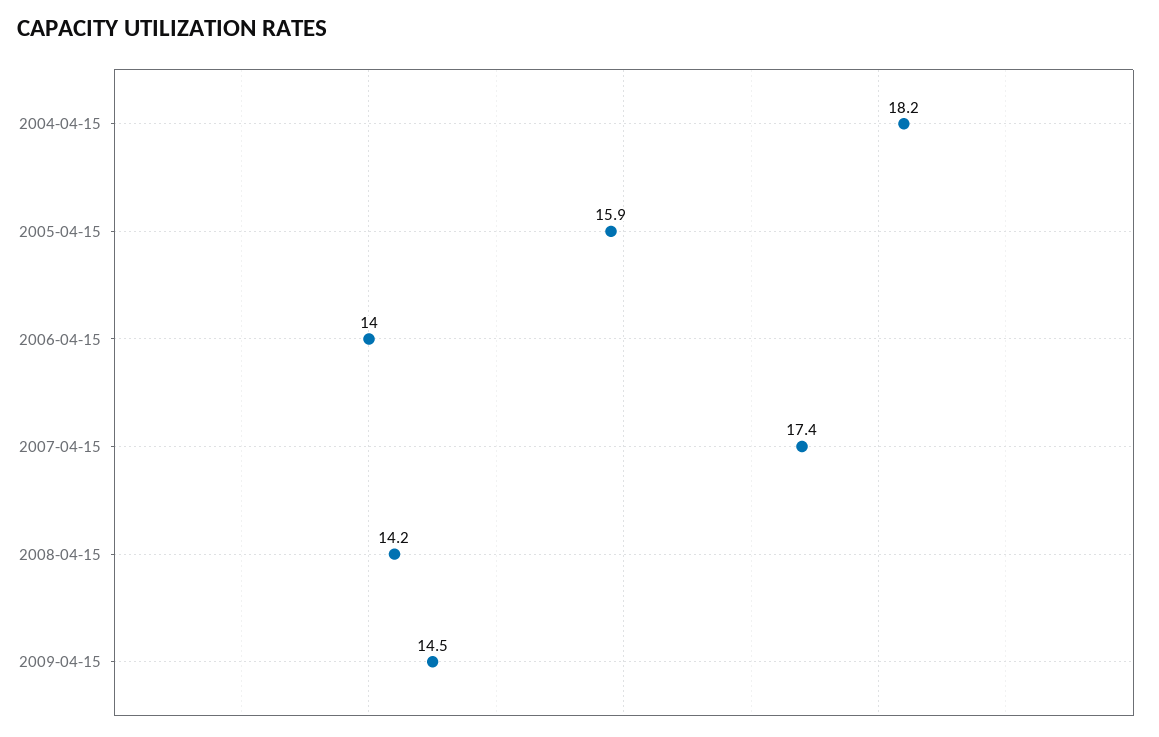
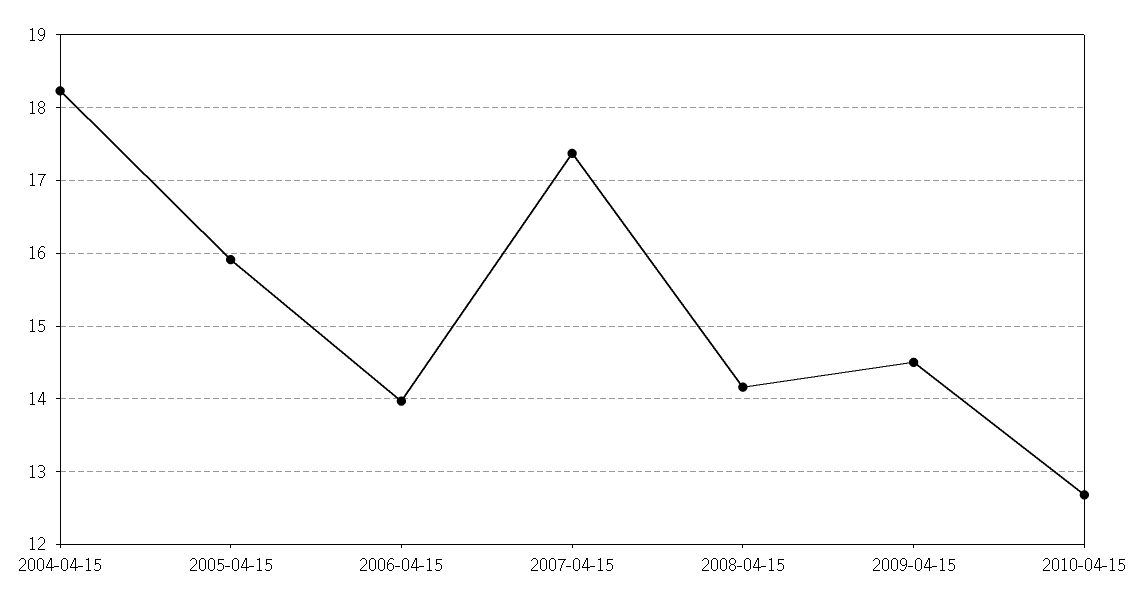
2010-04-15: none -> 12.7

